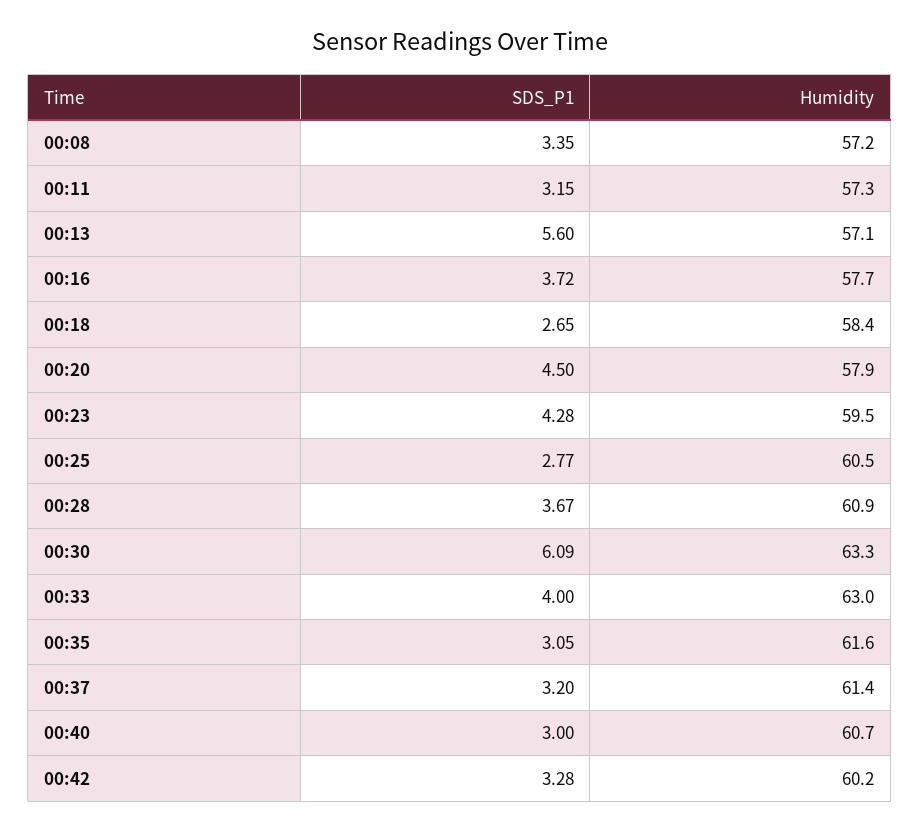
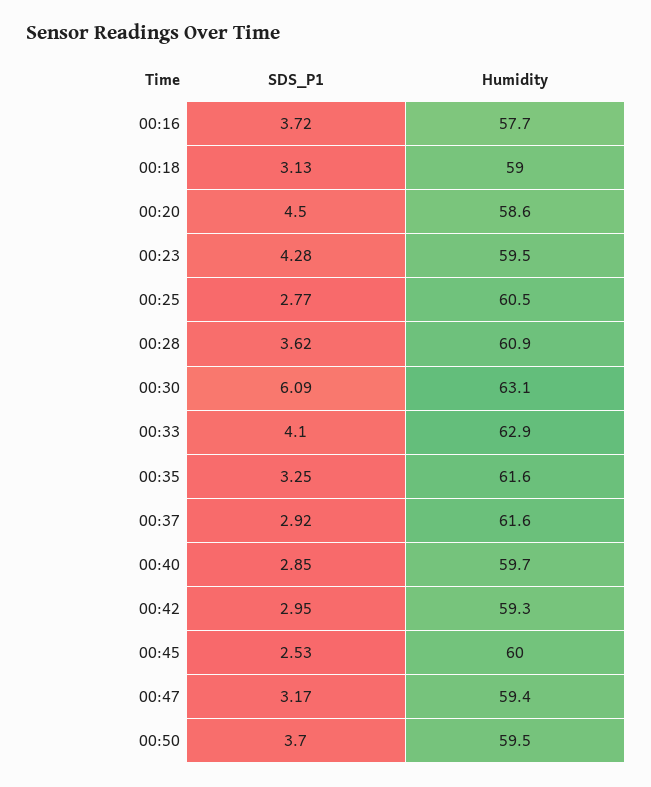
SDS_P1, 00:08: 3.35 -> none
Humidity, 00:08: 57.2 -> none
SDS_P1, 00:11: 3.15 -> none
Humidity, 00:11: 57.3 -> none
SDS_P1, 00:13: 5.6 -> none
Humidity, 00:13: 57.1 -> none
SDS_P1, 00:18: 2.65 -> 3.13
Humidity, 00:18: 58.4 -> 59
Humidity, 00:20: 57.9 -> 58.6
SDS_P1, 00:28: 3.67 -> 3.62
Humidity, 00:30: 63.3 -> 63.1
SDS_P1, 00:33: 4 -> 4.1
Humidity, 00:33: 63 -> 62.9
SDS_P1, 00:35: 3.05 -> 3.25
SDS_P1, 00:37: 3.2 -> 2.92
Humidity, 00:37: 61.4 -> 61.6
SDS_P1, 00:40: 3 -> 2.85
Humidity, 00:40: 60.7 -> 59.7
SDS_P1, 00:42: 3.28 -> 2.95
Humidity, 00:42: 60.2 -> 59.3
SDS_P1, 00:45: none -> 2.53
Humidity, 00:45: none -> 60
SDS_P1, 00:47: none -> 3.17
Humidity, 00:47: none -> 59.4
SDS_P1, 00:50: none -> 3.7
Humidity, 00:50: none -> 59.5

